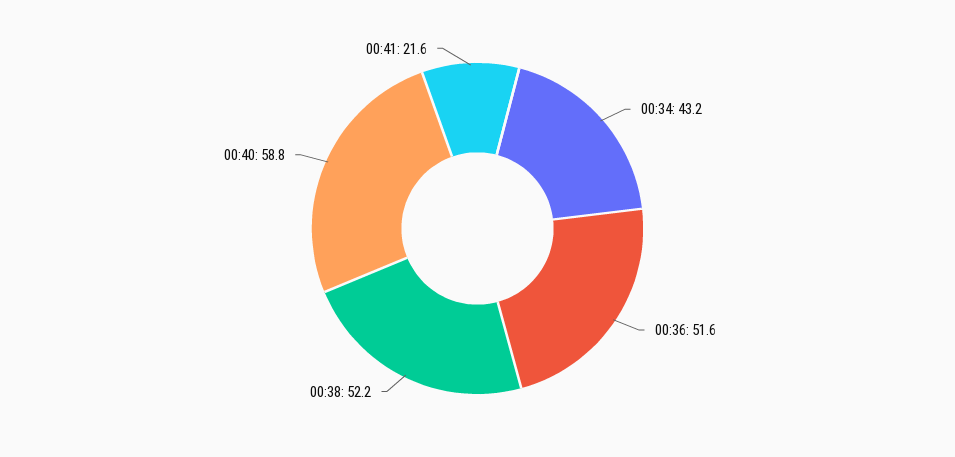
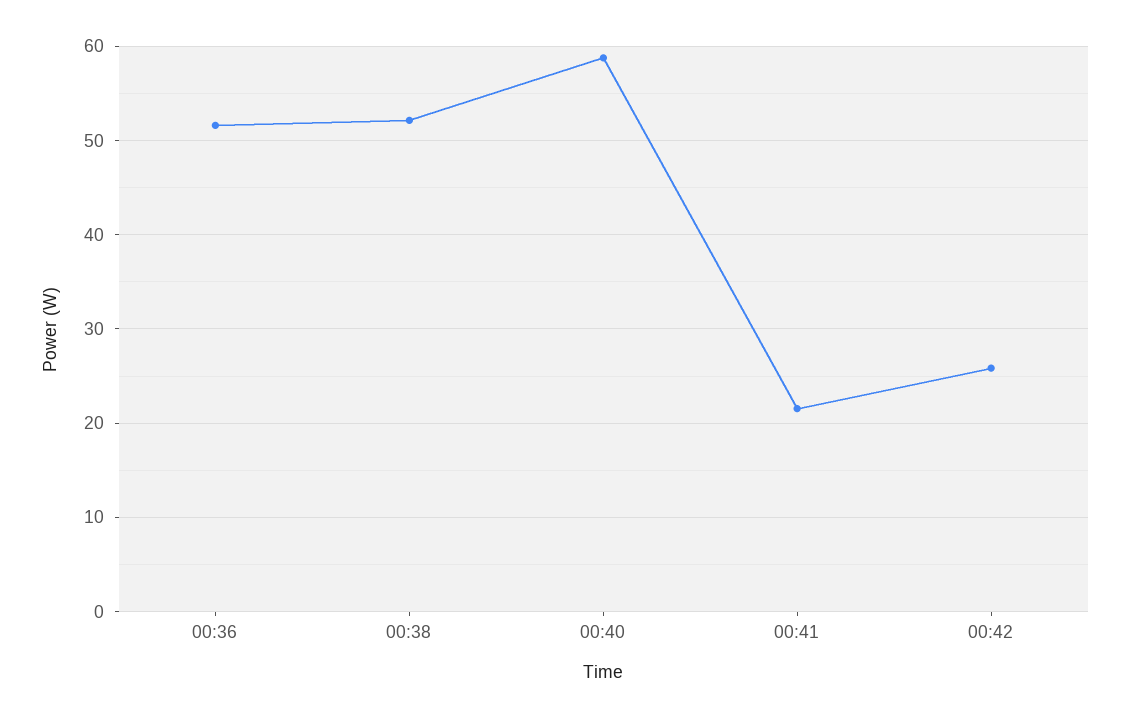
00:34: 43.2 -> none
00:42: none -> 26

